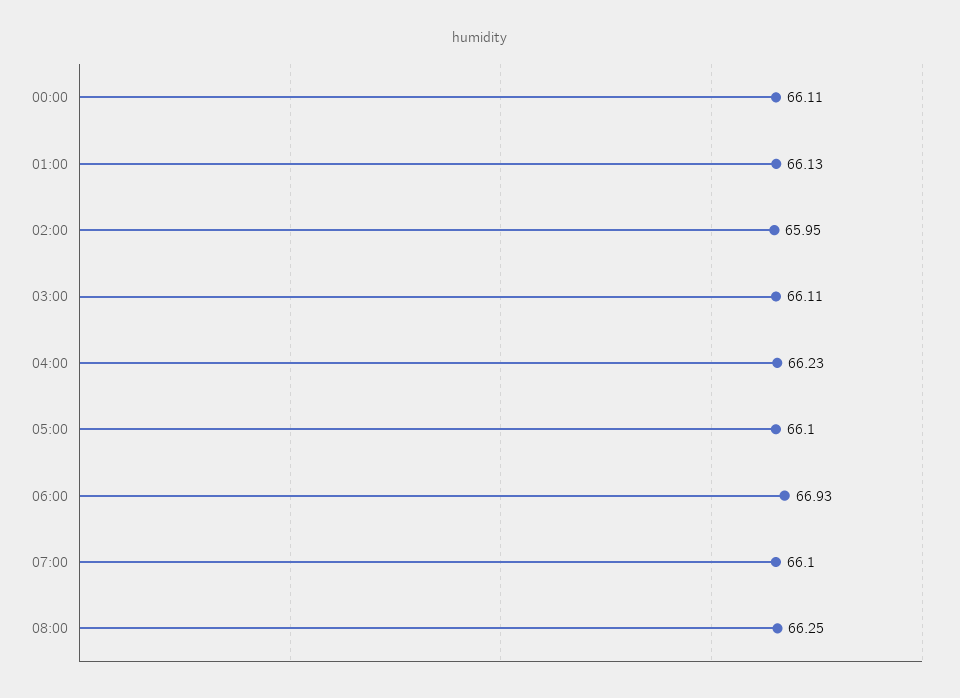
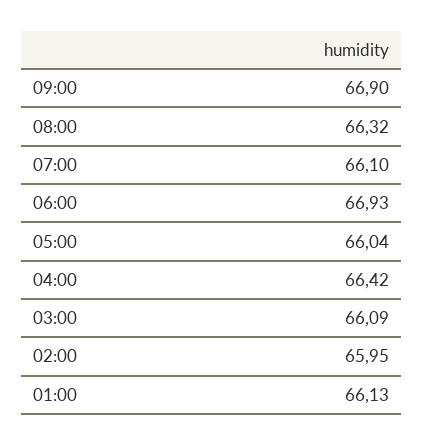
00:00: 66.11 -> none
03:00: 66.11 -> 66.09
04:00: 66.23 -> 66.42
05:00: 66.1 -> 66.04
08:00: 66.25 -> 66.32
09:00: none -> 66.9

